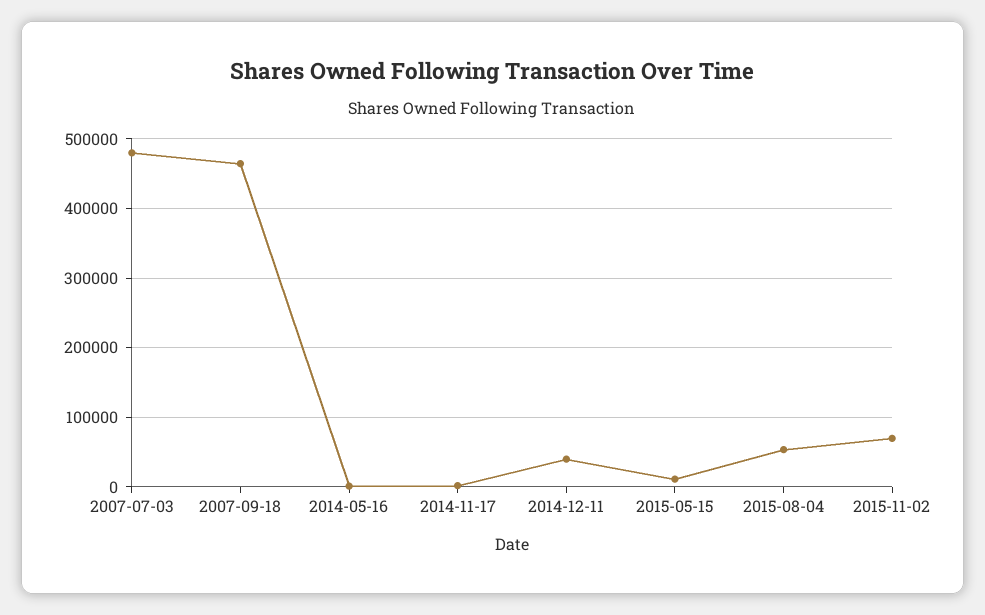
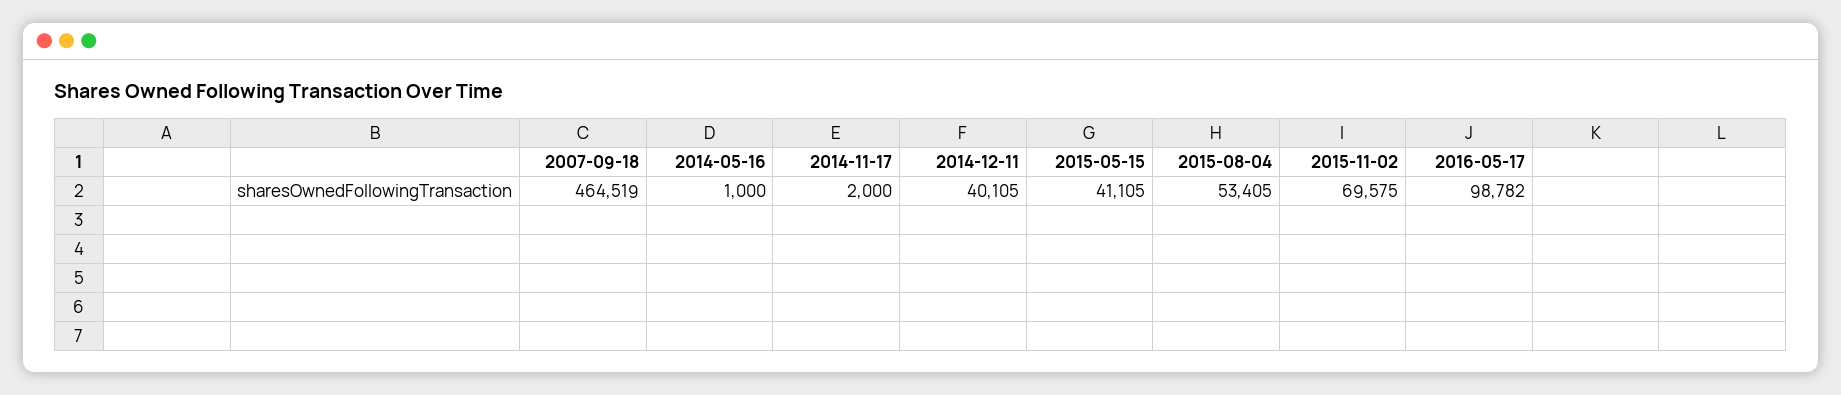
2007-07-03: 480000 -> none
2015-05-15: 10000 -> 41105
2016-05-17: none -> 98782

